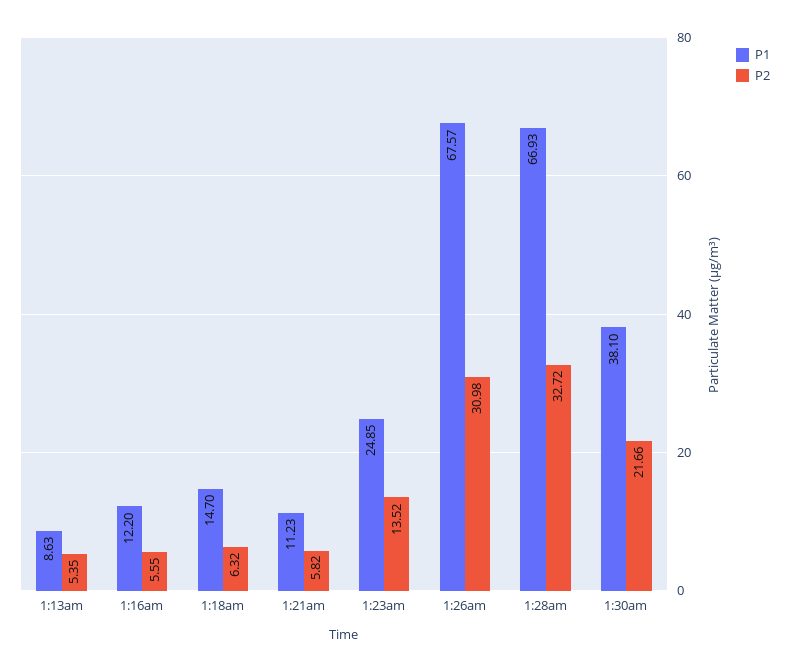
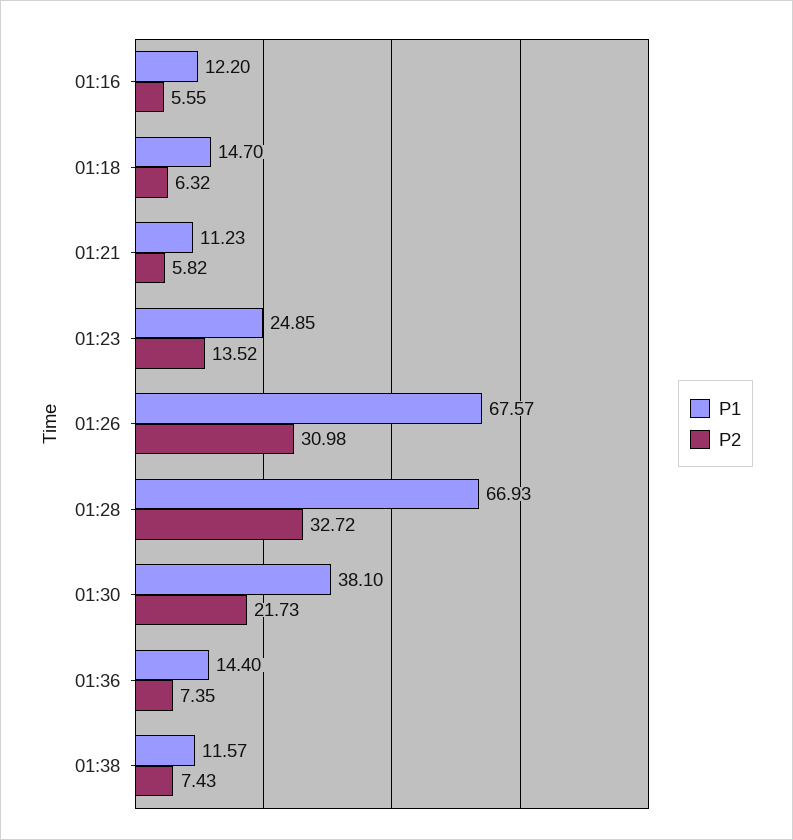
P1, 1:13am: 8.63 -> none
P2, 1:13am: 5.35 -> none
P2, 1:30am: 21.66 -> 21.73
P1, 01:36: none -> 14.4
P2, 01:36: none -> 7.35
P1, 01:38: none -> 11.57
P2, 01:38: none -> 7.43

